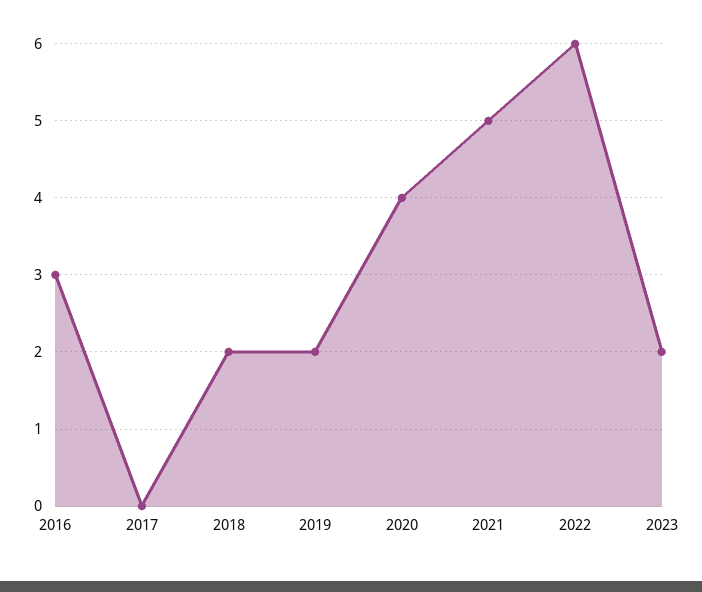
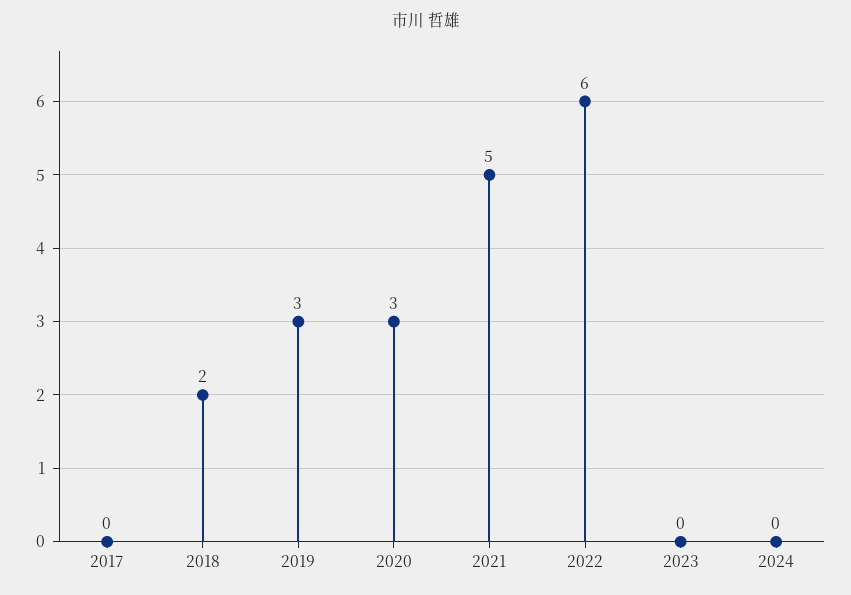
2016: 3 -> none
2019: 2 -> 3
2020: 4 -> 3
2023: 2 -> 0
2024: none -> 0

